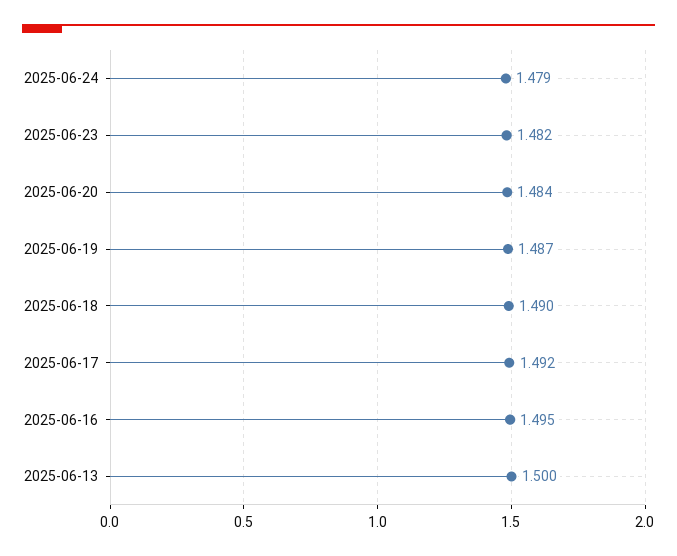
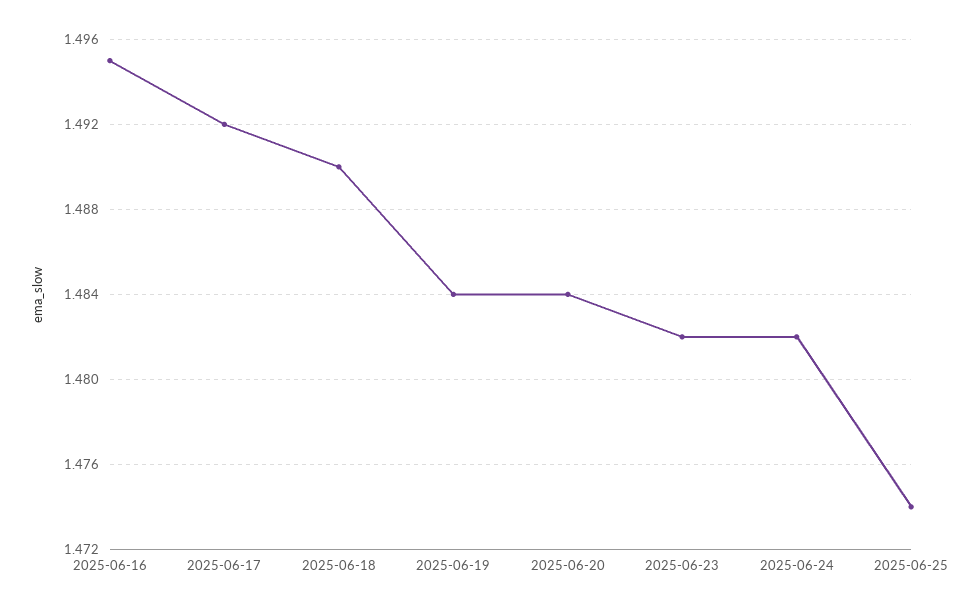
2025-06-24: 1.479 -> 1.482
2025-06-19: 1.487 -> 1.484
2025-06-13: 1.5 -> none
2025-06-25: none -> 1.474

